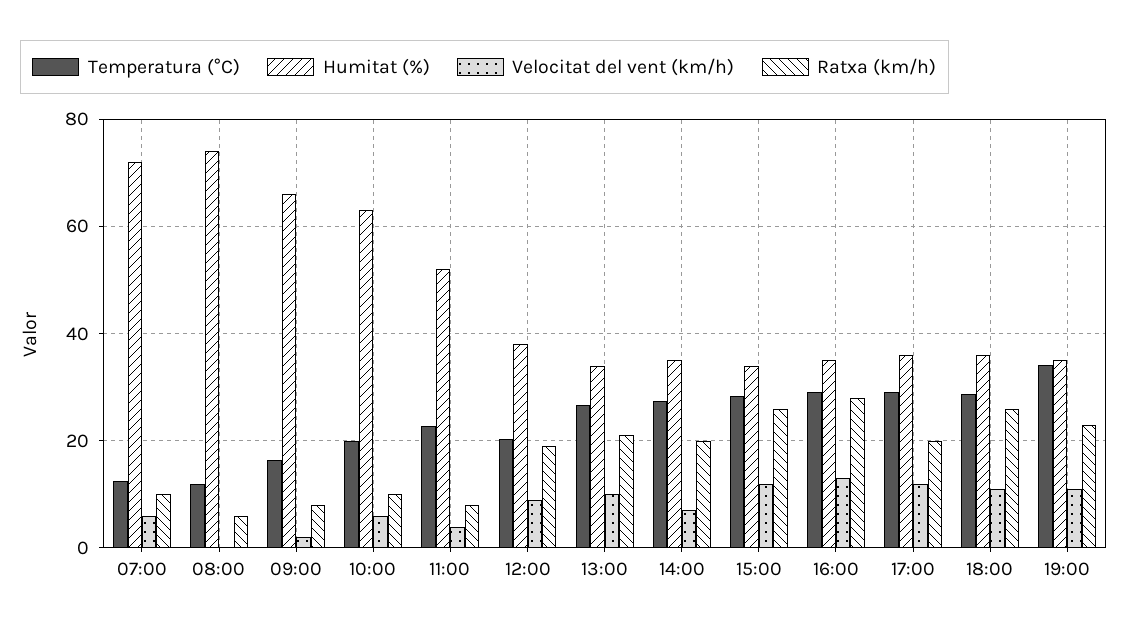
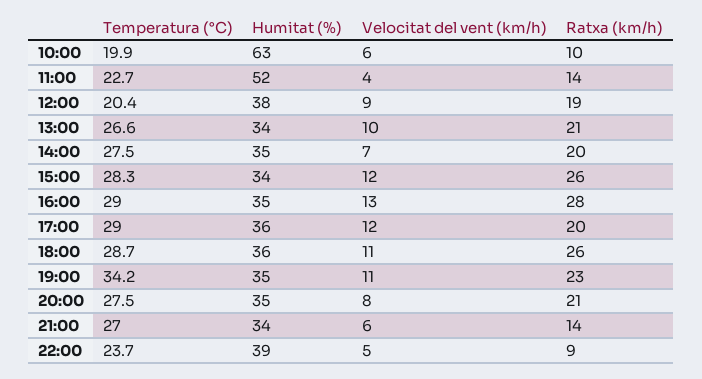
Temperatura (°C), 07:00: 12 -> none
Humitat (%), 07:00: 72 -> none
Velocitat del vent (km/h), 07:00: 6 -> none
Ratxa (km/h), 07:00: 10 -> none
Temperatura (°C), 08:00: 12 -> none
Humitat (%), 08:00: 74 -> none
Velocitat del vent (km/h), 08:00: 0 -> none
Ratxa (km/h), 08:00: 6 -> none
Temperatura (°C), 09:00: 16 -> none
Humitat (%), 09:00: 66 -> none
Velocitat del vent (km/h), 09:00: 2 -> none
Ratxa (km/h), 09:00: 8 -> none
Ratxa (km/h), 11:00: 8 -> 14
Temperatura (°C), 20:00: none -> 27.5
Humitat (%), 20:00: none -> 35
Velocitat del vent (km/h), 20:00: none -> 8
Ratxa (km/h), 20:00: none -> 21
Temperatura (°C), 21:00: none -> 27
Humitat (%), 21:00: none -> 34
Velocitat del vent (km/h), 21:00: none -> 6
Ratxa (km/h), 21:00: none -> 14
Temperatura (°C), 22:00: none -> 23.7
Humitat (%), 22:00: none -> 39
Velocitat del vent (km/h), 22:00: none -> 5
Ratxa (km/h), 22:00: none -> 9

